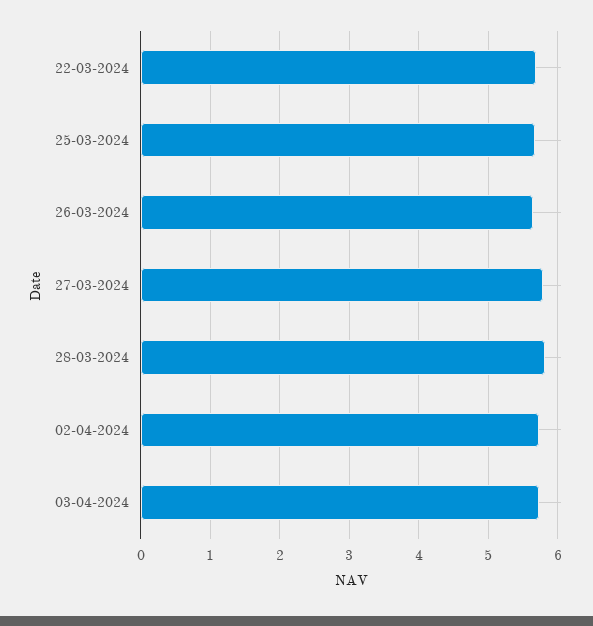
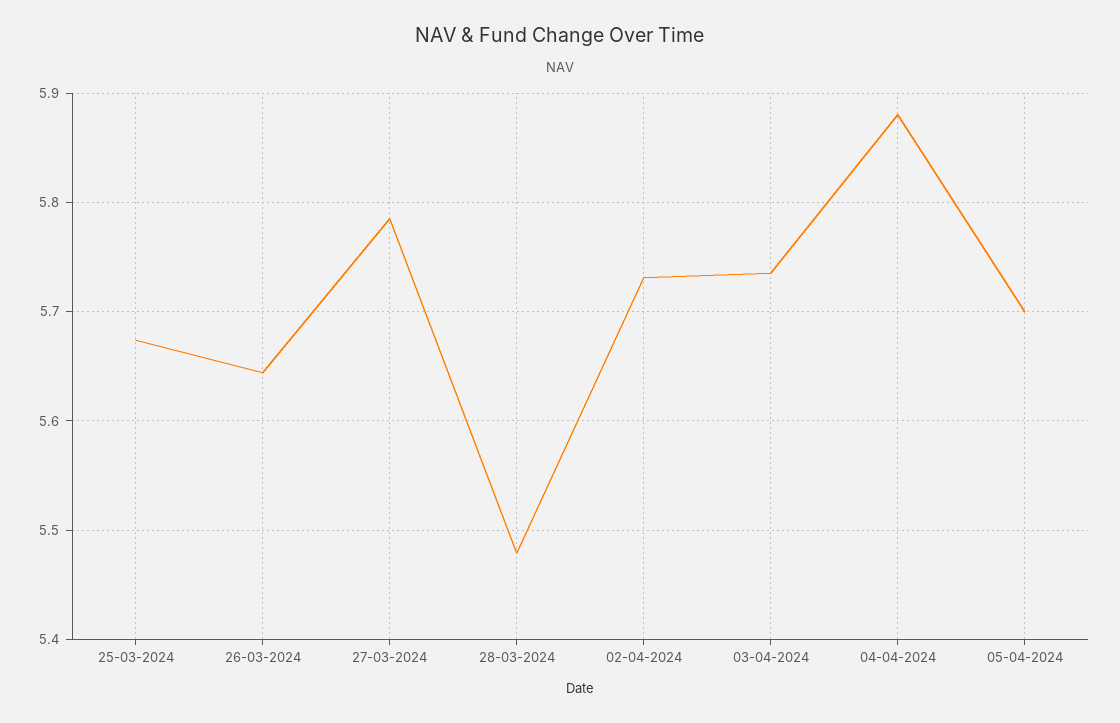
22-03-2024: 5.7 -> none
28-03-2024: 5.8 -> 5.48
04-04-2024: none -> 5.88
05-04-2024: none -> 5.7

